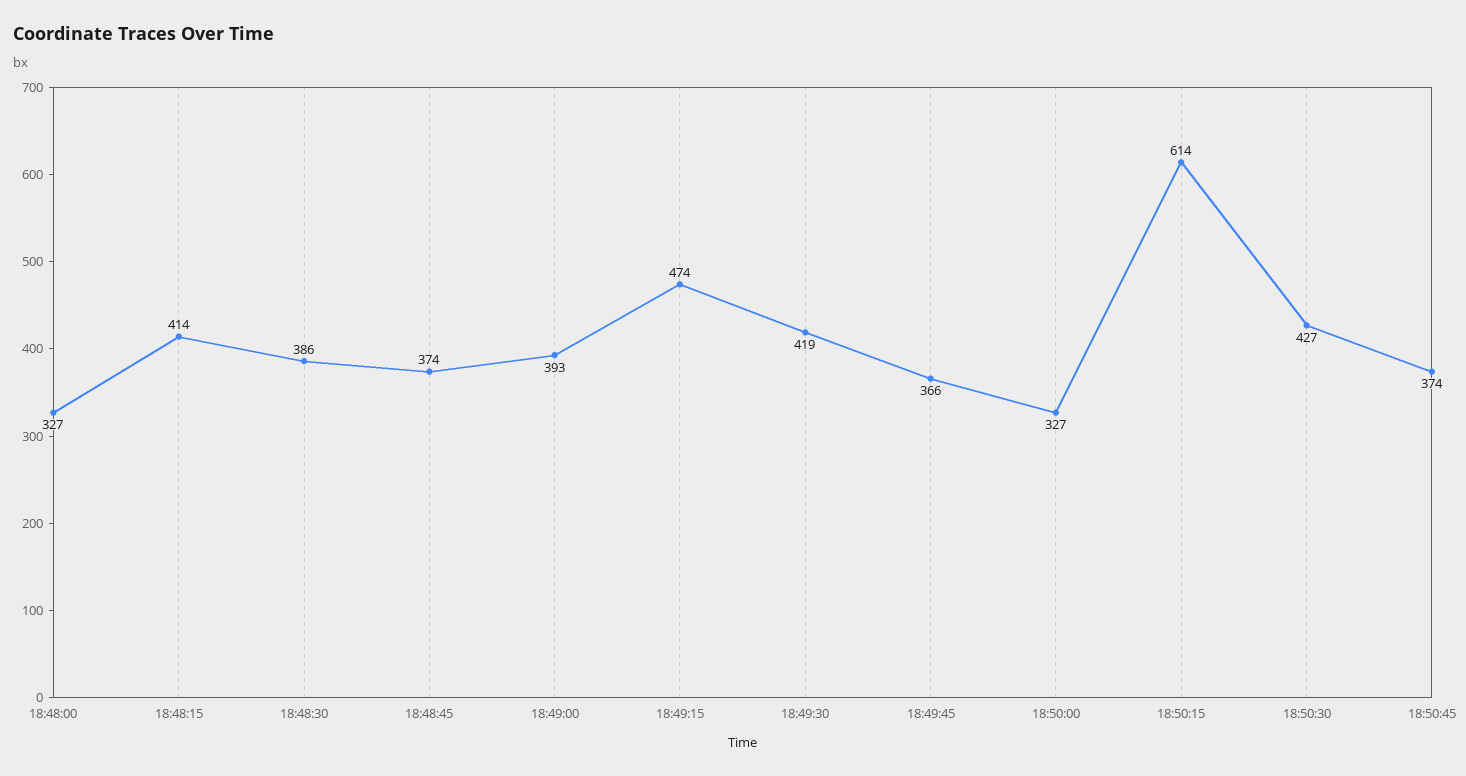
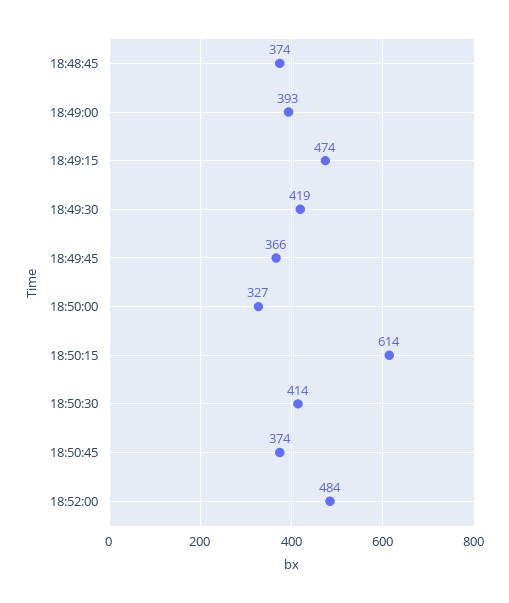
18:48:00: 327 -> none
18:48:15: 414 -> none
18:48:30: 386 -> none
18:50:30: 427 -> 414
18:52:00: none -> 484

